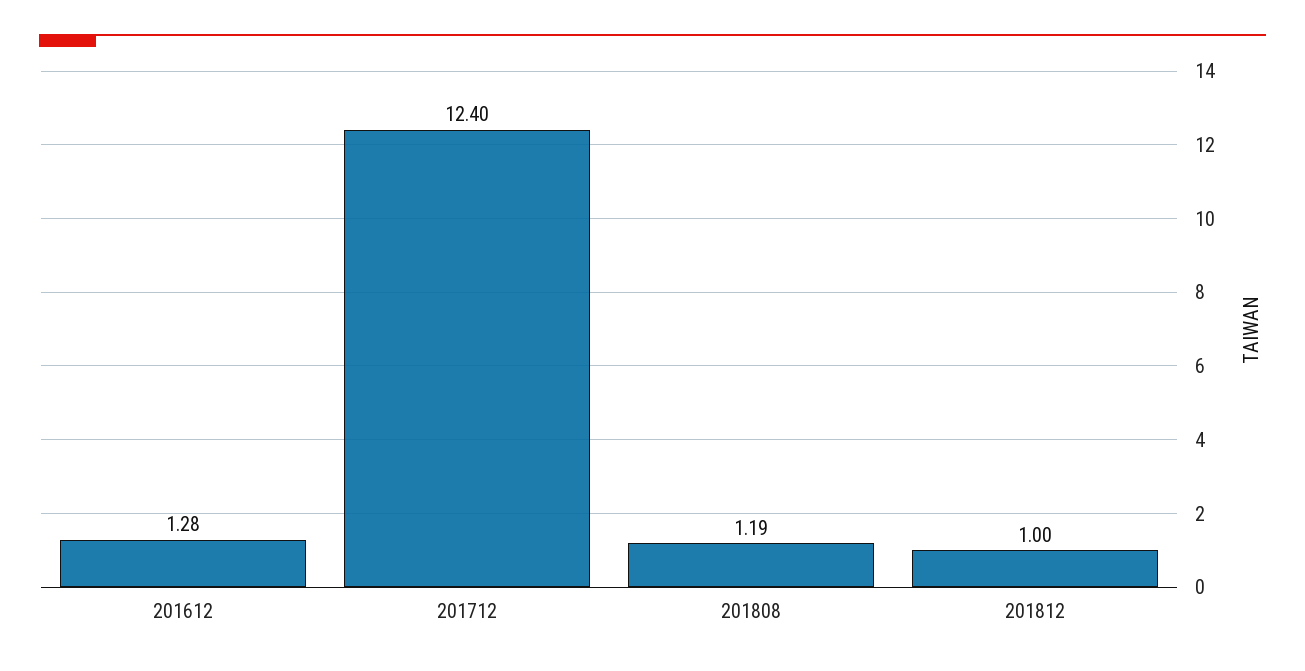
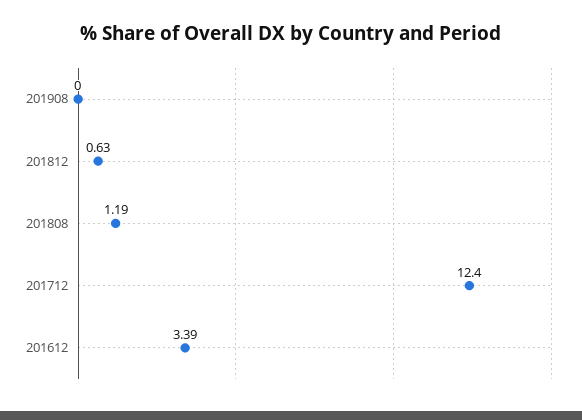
201612: 1.28 -> 3.39
201812: 1 -> 0.63
201908: none -> 0

